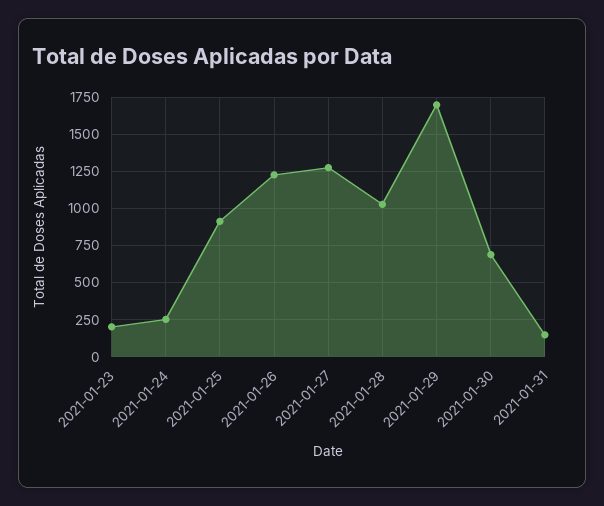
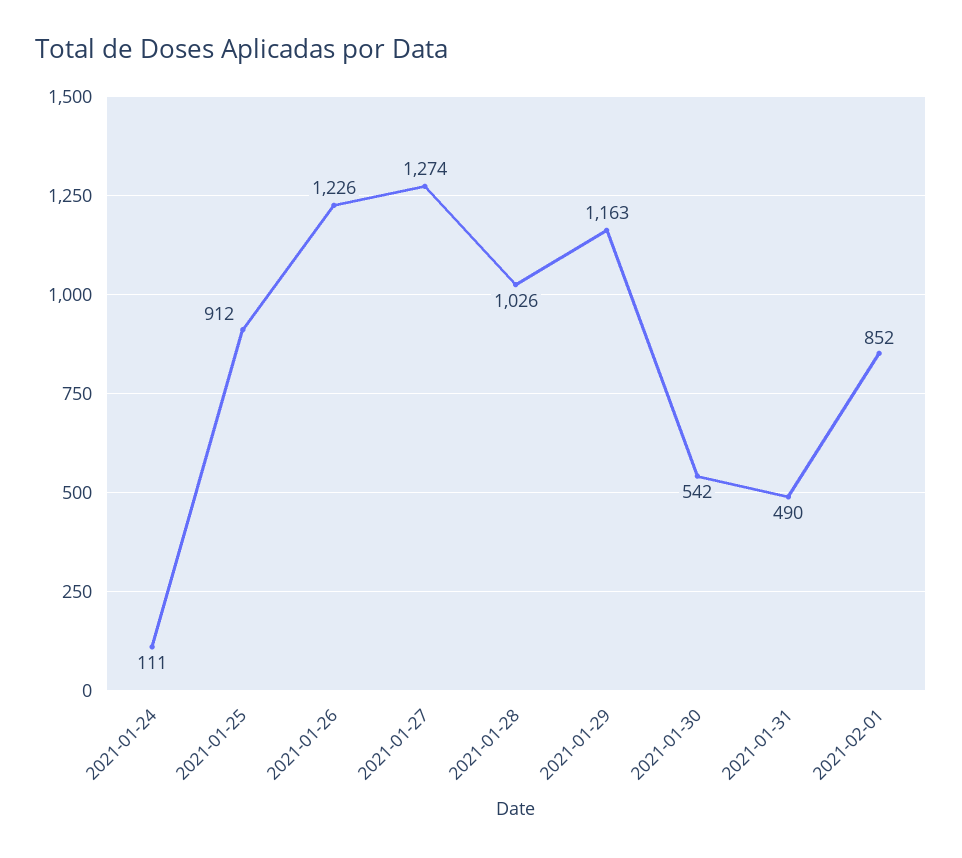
2021-01-23: 200 -> none
2021-01-24: 250 -> 111
2021-01-29: 1700 -> 1163
2021-01-30: 700 -> 542
2021-01-31: 150 -> 490
2021-02-01: none -> 852

